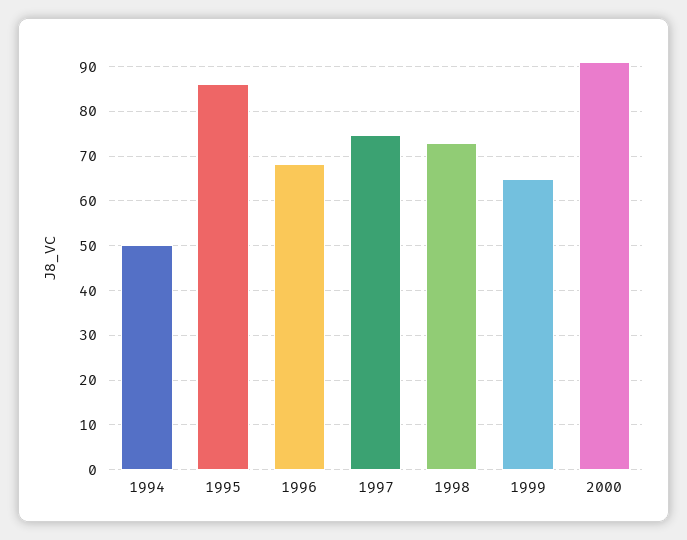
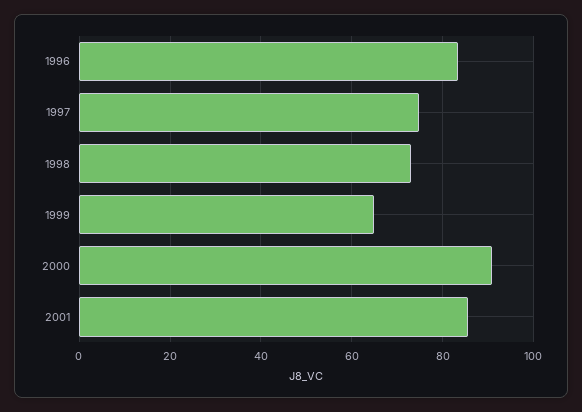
1994: 50 -> none
1995: 86 -> none
1996: 68 -> 84
2001: none -> 86

